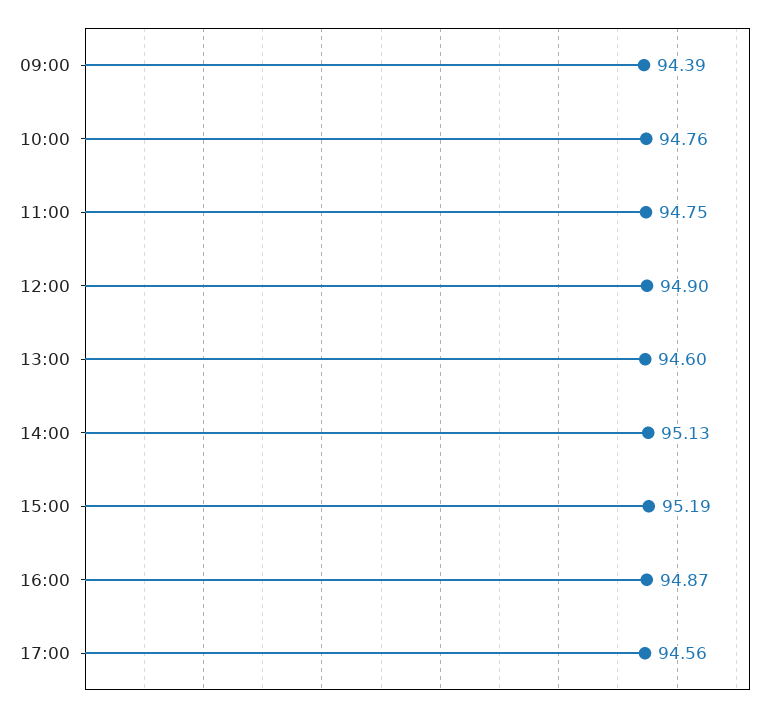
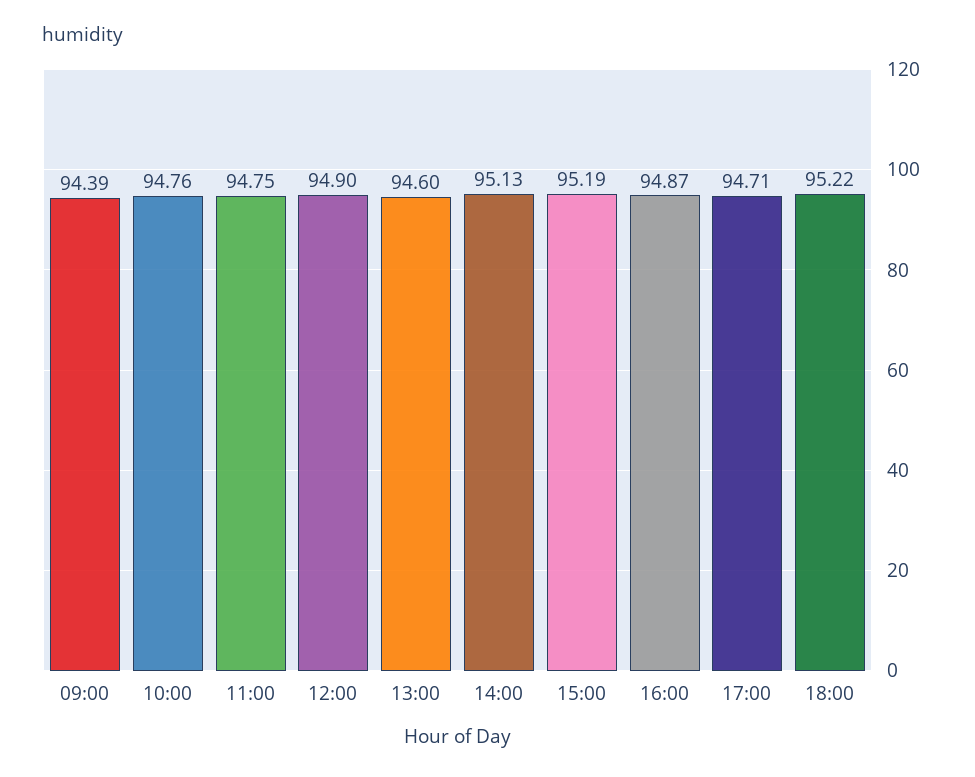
17:00: 94.56 -> 94.71
18:00: none -> 95.22

